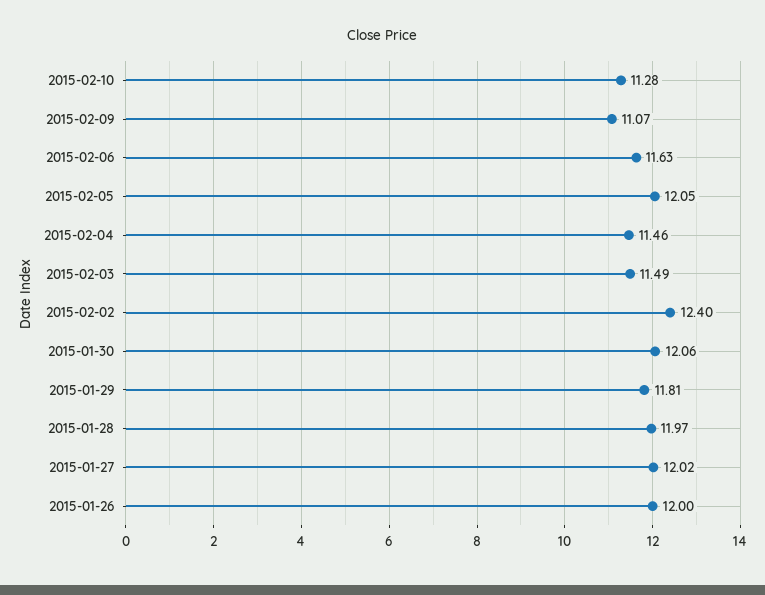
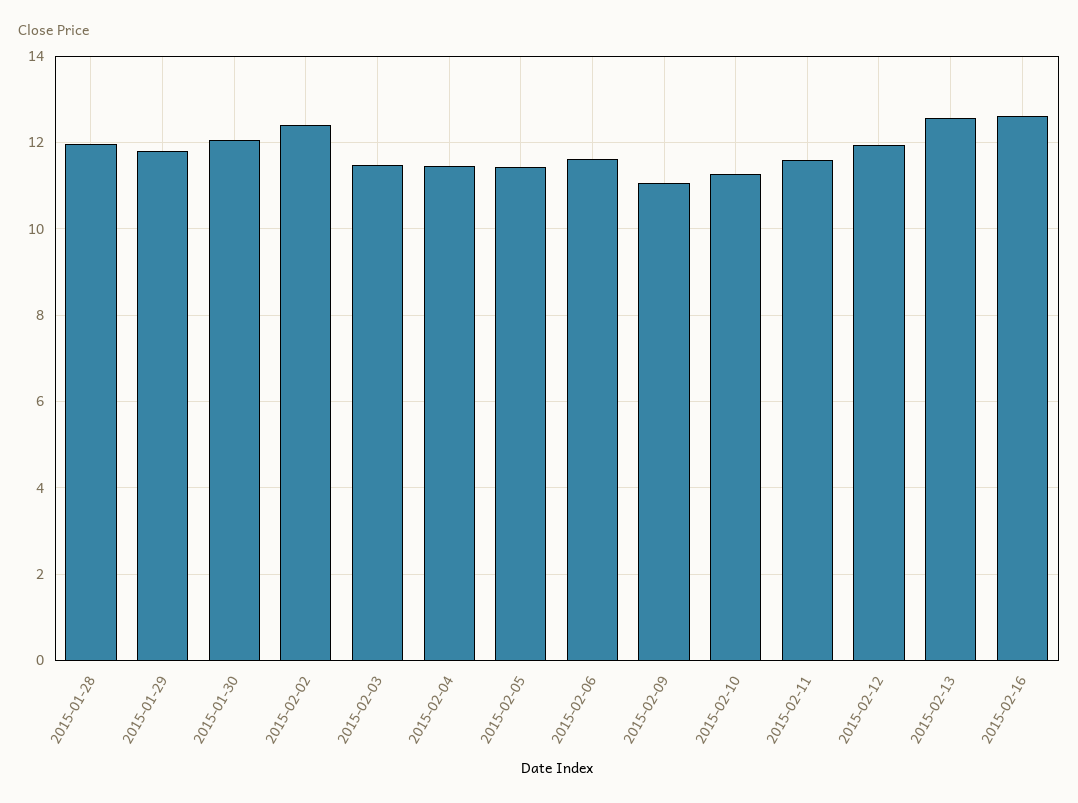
2015-02-05: 12.05 -> 11.4
2015-01-27: 12.02 -> none
2015-01-26: 12 -> none
2015-02-11: none -> 11.6
2015-02-12: none -> 12
2015-02-13: none -> 12.6
2015-02-16: none -> 12.6

